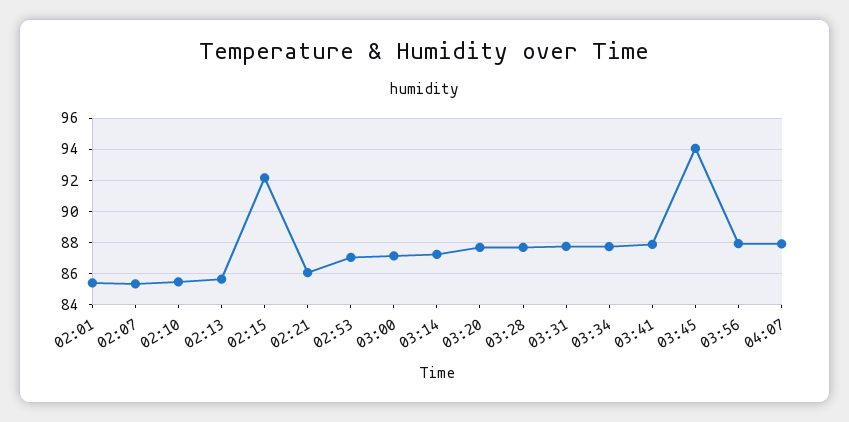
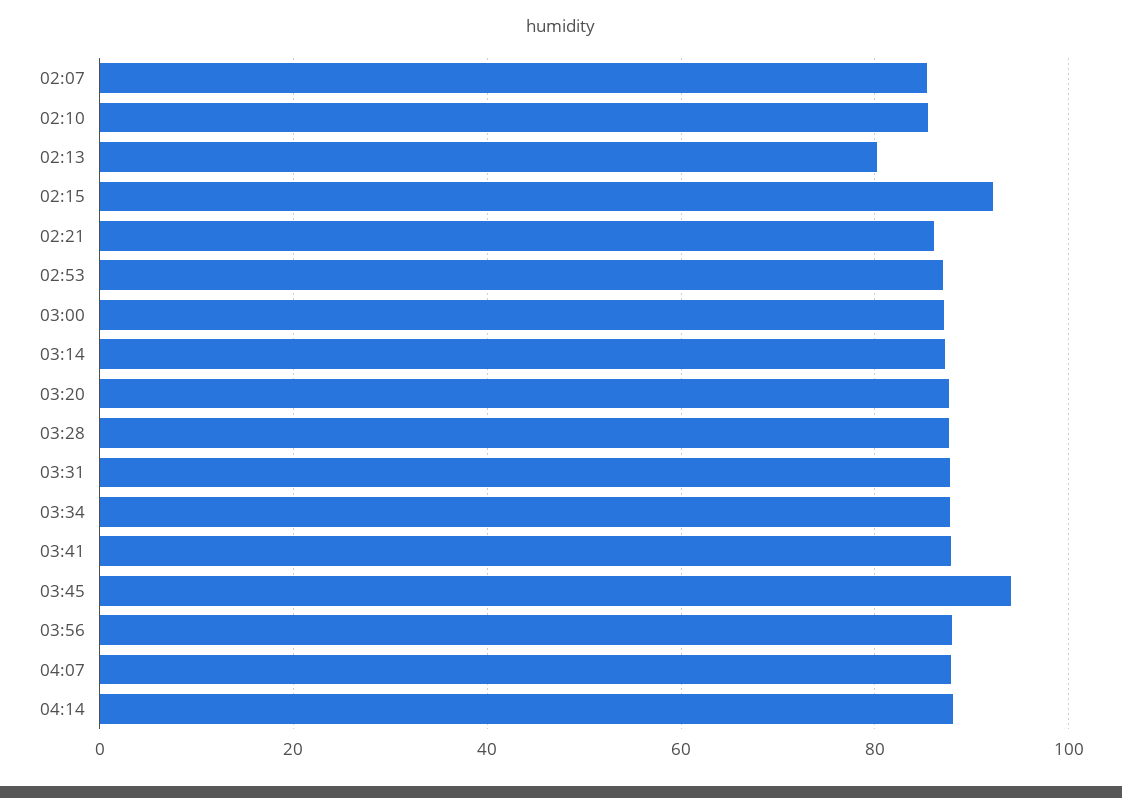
02:01: 85.5 -> none
02:13: 85.5 -> 80
04:14: none -> 88

